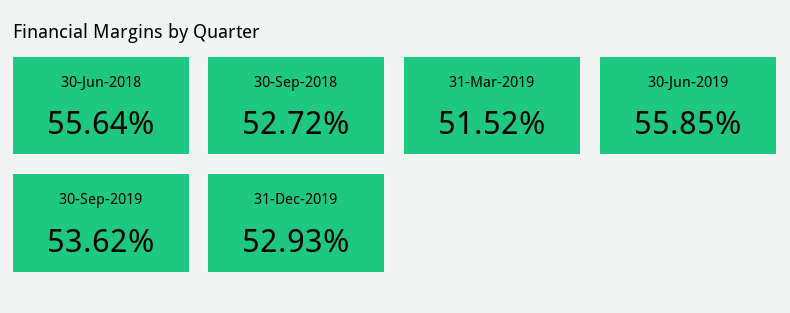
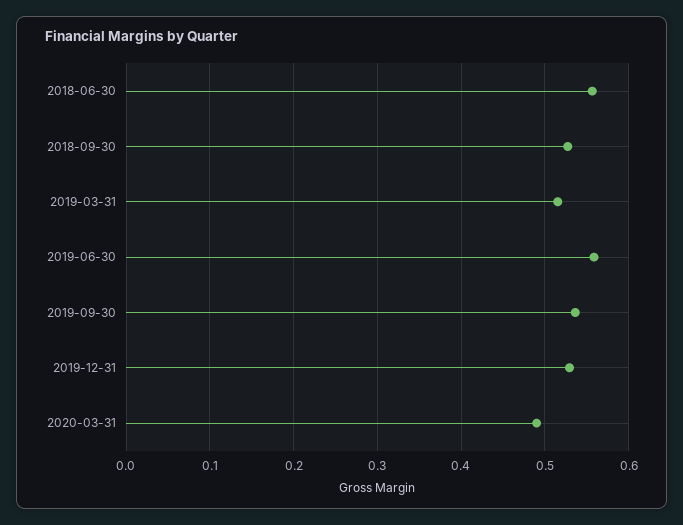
2020-03-31: none -> 0.49

